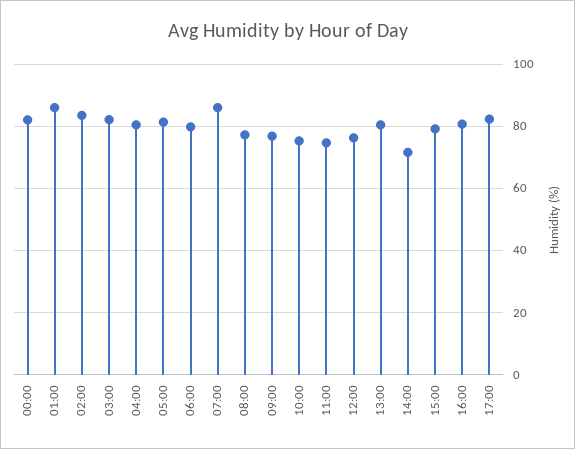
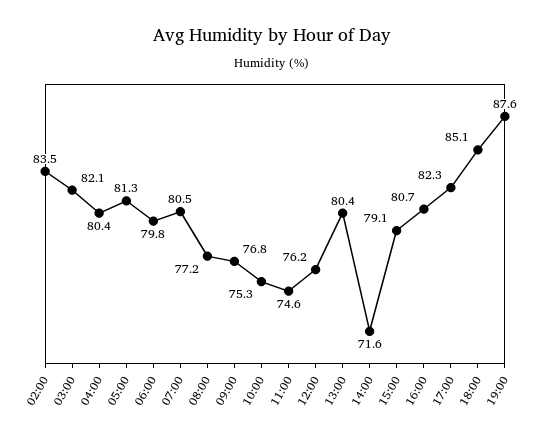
00:00: 82 -> none
01:00: 86 -> none
07:00: 86 -> 80.5
18:00: none -> 85.1
19:00: none -> 87.6

